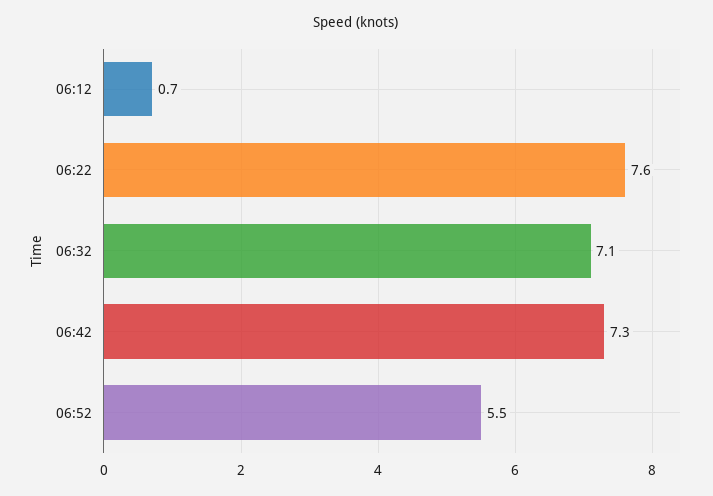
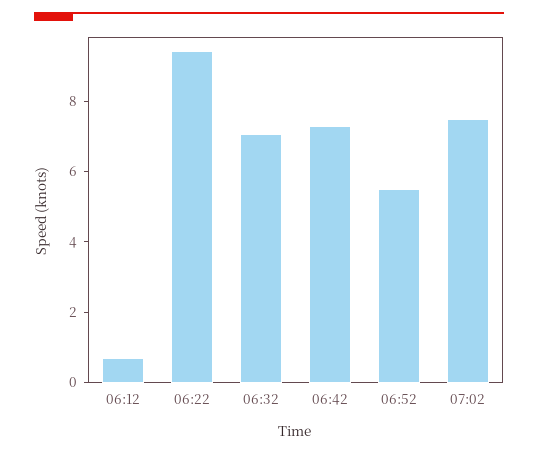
06:22: 7.6 -> 9.5
07:02: none -> 7.5

